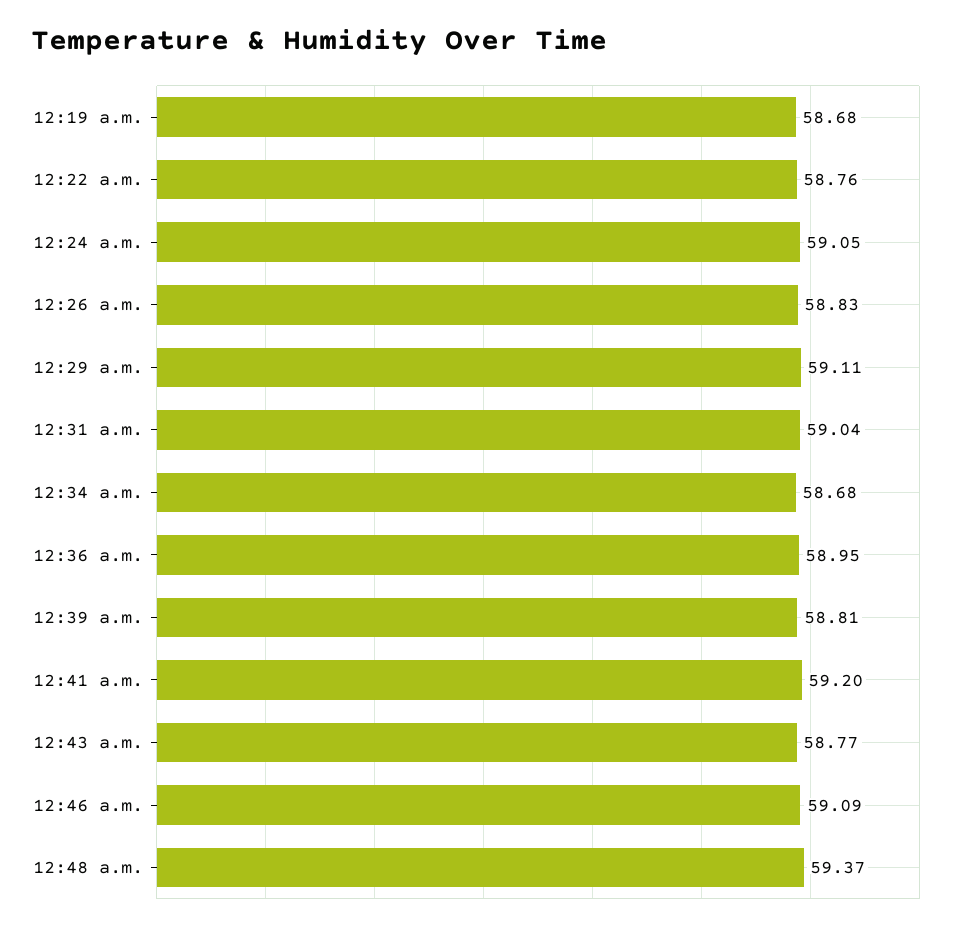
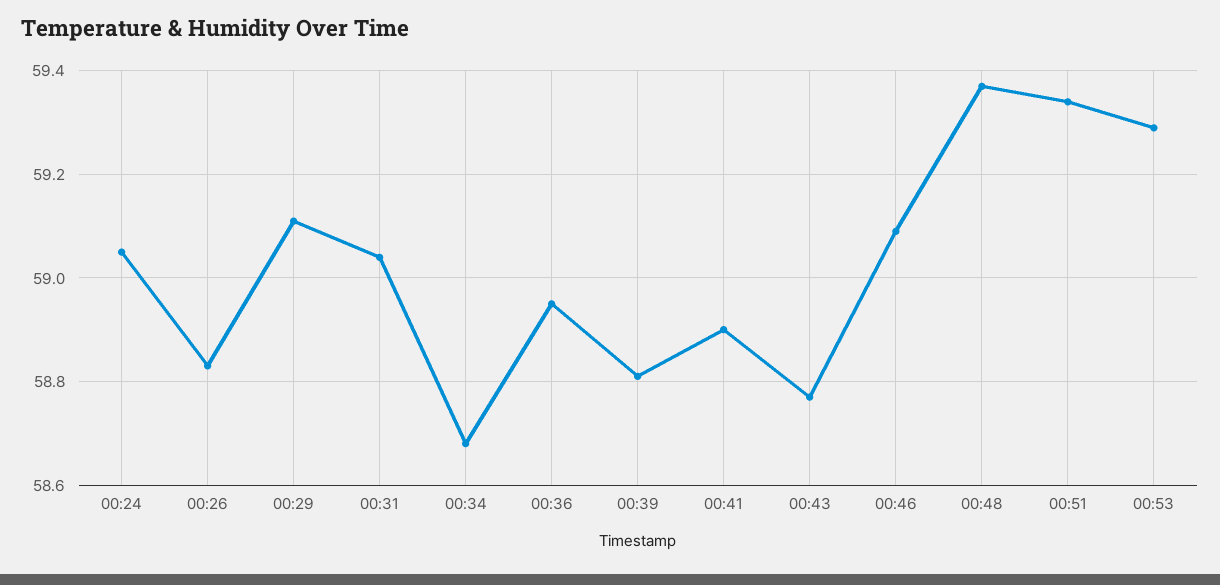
12:19 a.m.: 58.68 -> none
12:22 a.m.: 58.76 -> none
12:41 a.m.: 59.2 -> 58.9
00:51: none -> 59.35
00:53: none -> 59.3

